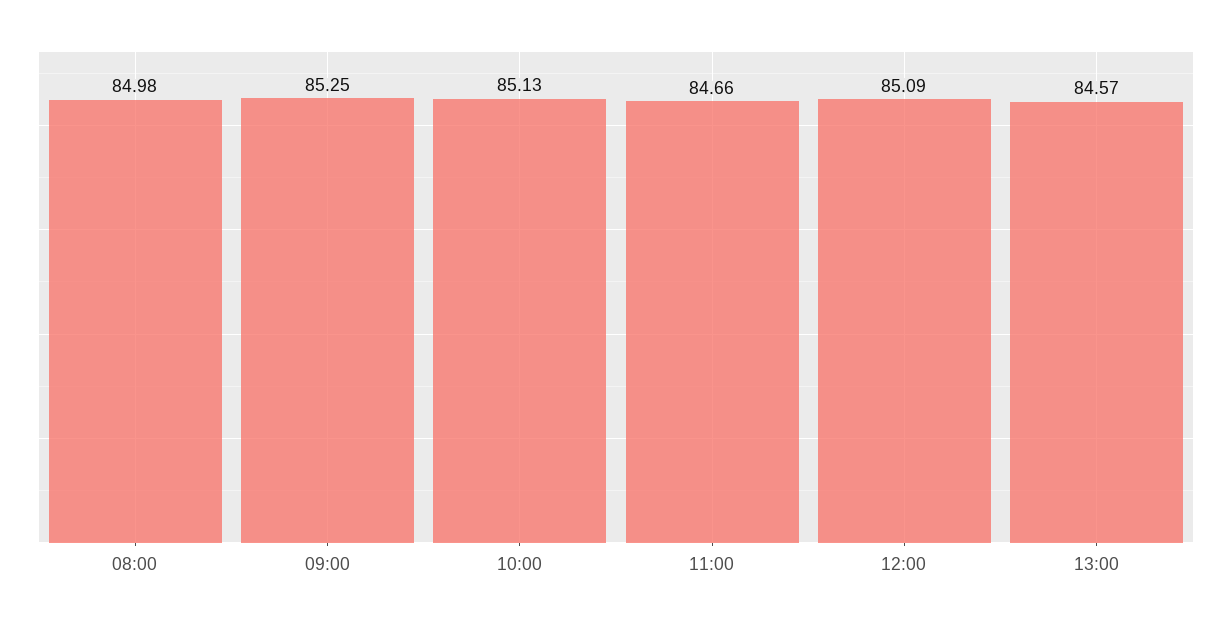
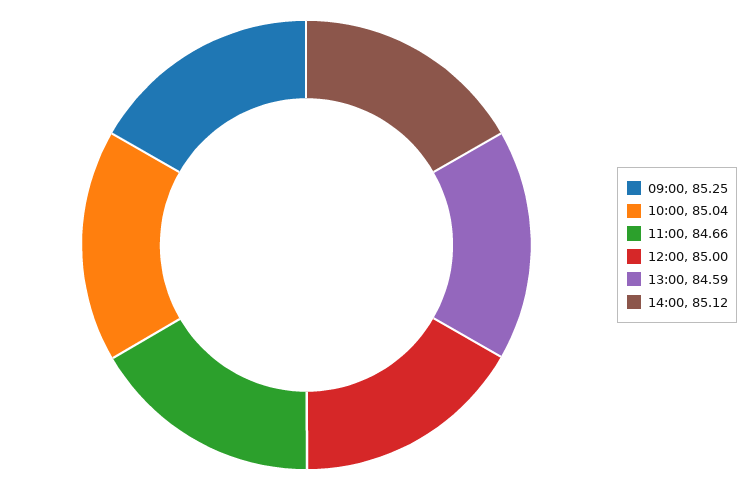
08:00: 84.98 -> none
10:00: 85.13 -> 85.04
12:00: 85.09 -> 85
13:00: 84.57 -> 84.59
14:00: none -> 85.12

